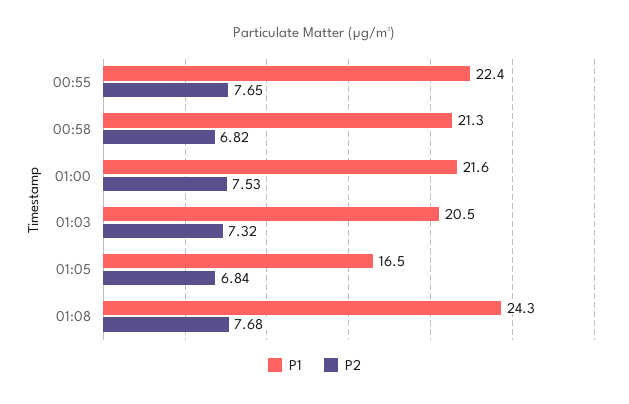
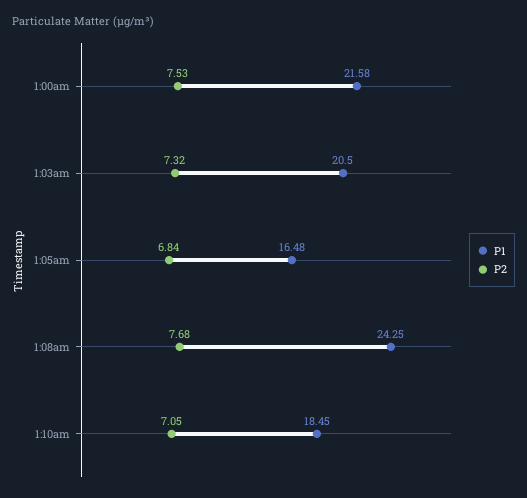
P1, 00:55: 22.4 -> none
P2, 00:55: 7.65 -> none
P1, 00:58: 21.3 -> none
P2, 00:58: 6.82 -> none
P1, 1:10am: none -> 18.45
P2, 1:10am: none -> 7.05

